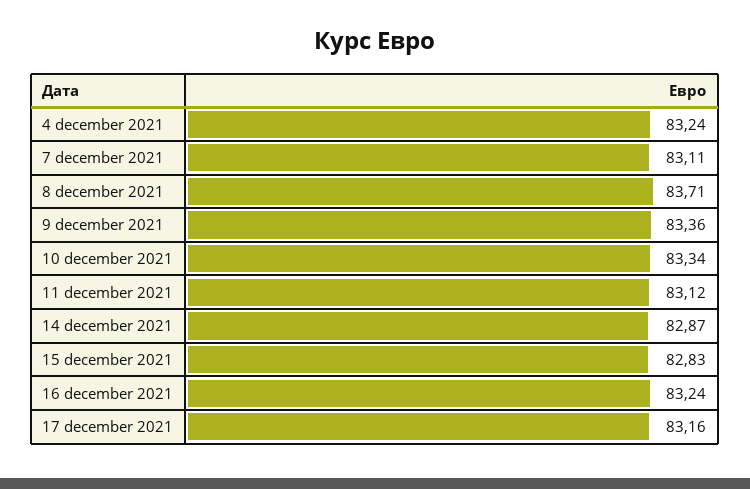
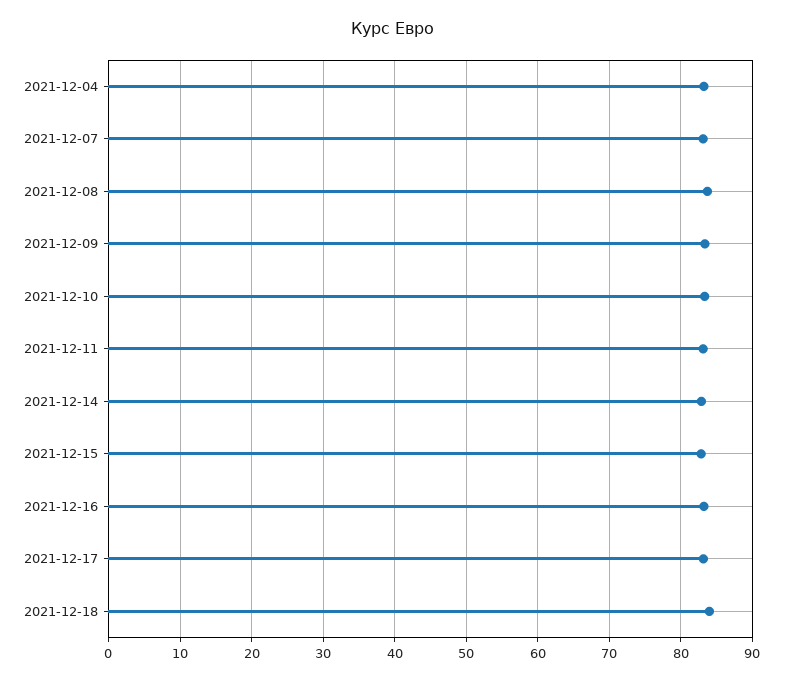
2021-12-18: none -> 84

